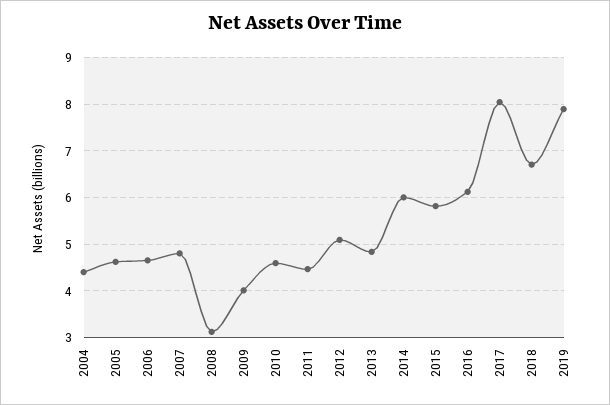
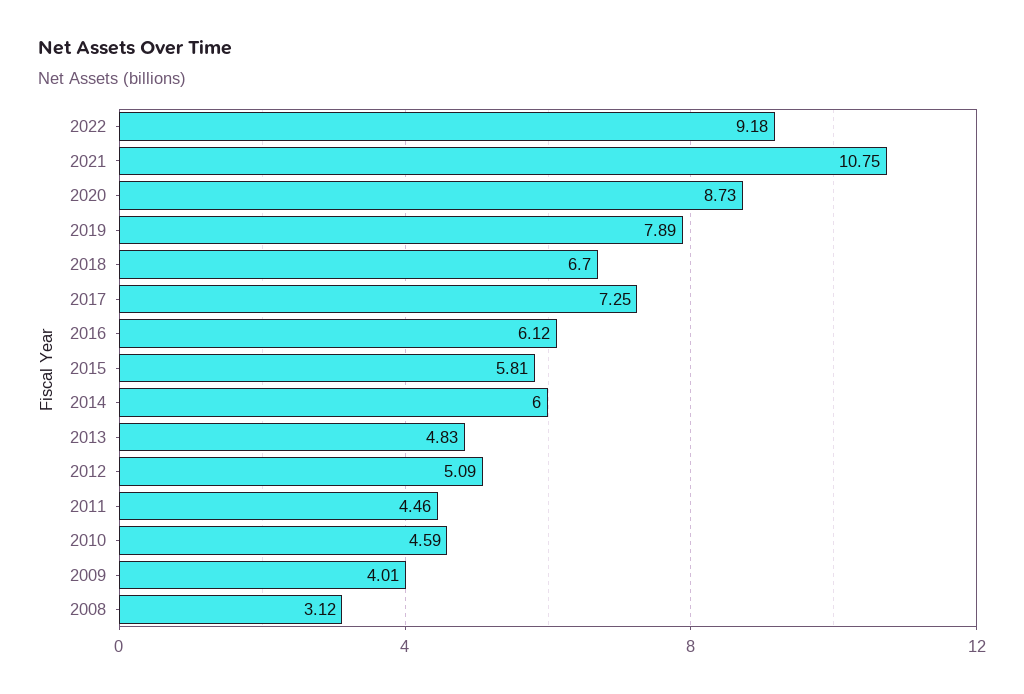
2004: 4.4 -> none
2005: 4.6 -> none
2006: 4.6 -> none
2007: 4.8 -> none
2017: 8 -> 7.25
2022: none -> 9.18
2021: none -> 10.75
2020: none -> 8.73

